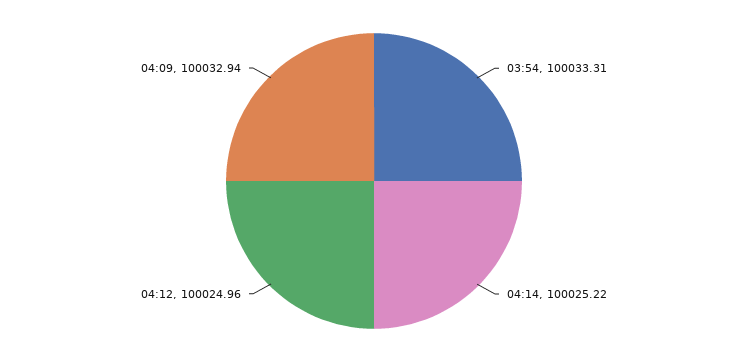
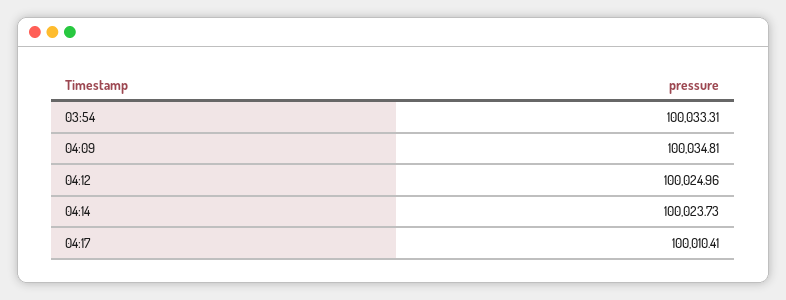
04:14: 100025.22 -> 100023.73
04:09: 100032.94 -> 100034.81
04:17: none -> 100010.41

